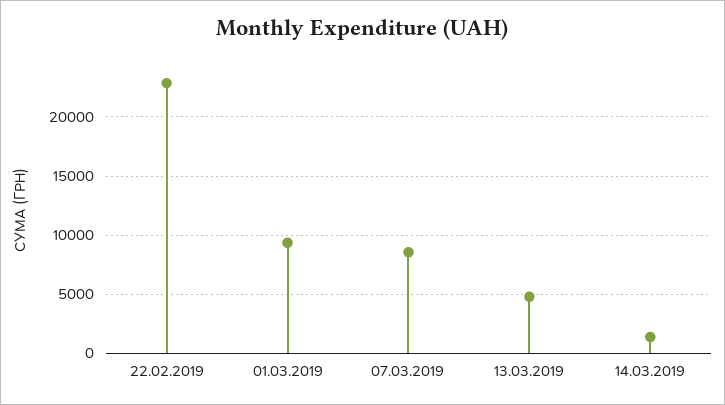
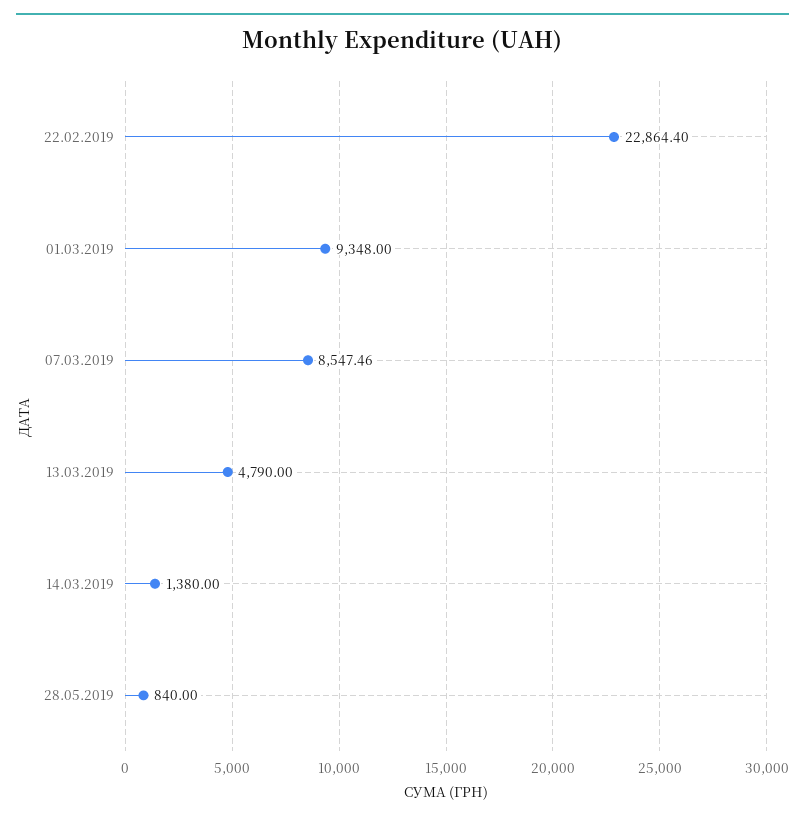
28.05.2019: none -> 840

